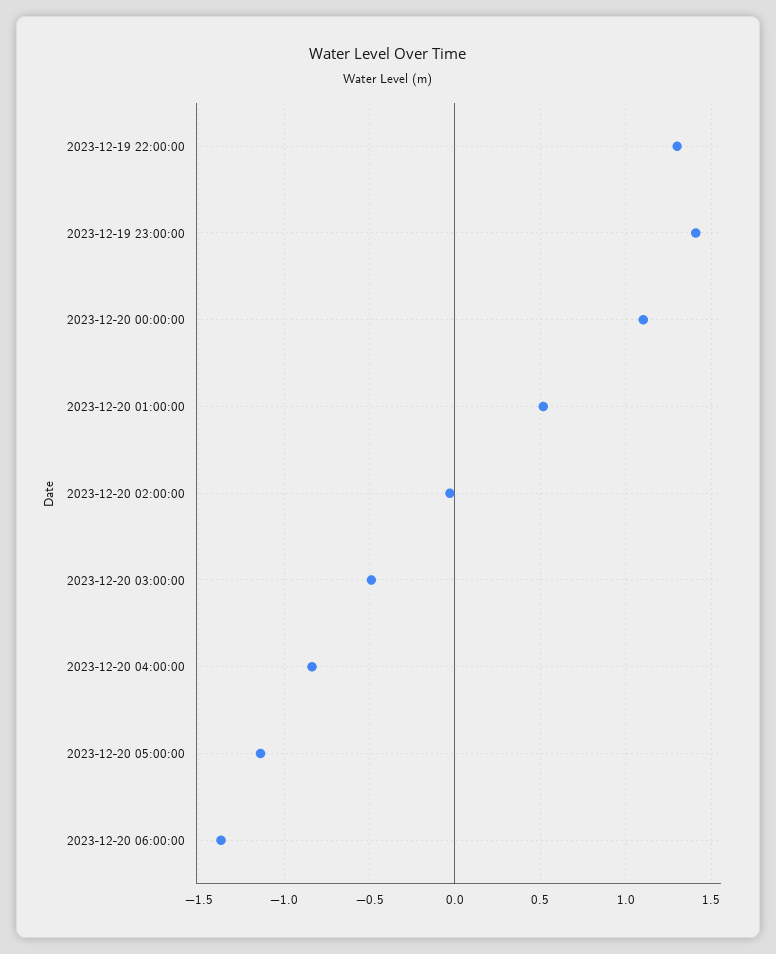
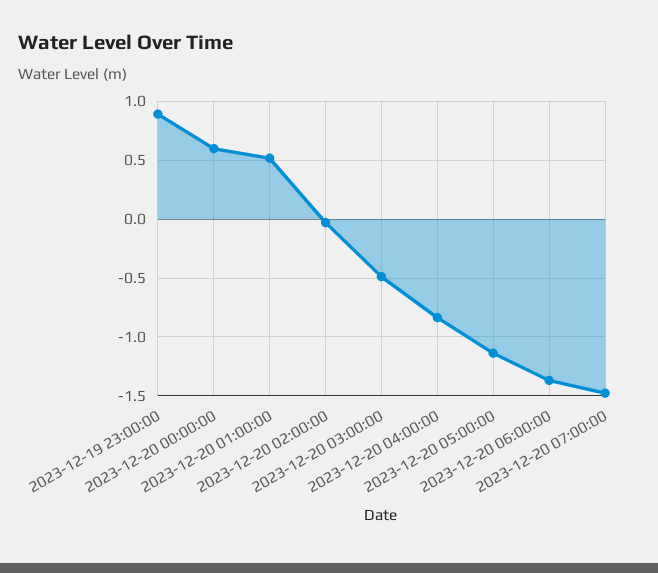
2023-12-19 22:00:00: 1.3 -> none
2023-12-19 23:00:00: 1.4 -> 0.9
2023-12-20 00:00:00: 1.1 -> 0.6
2023-12-20 07:00:00: none -> -1.5

